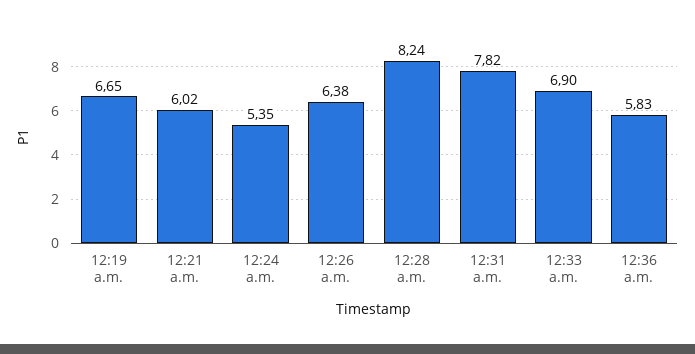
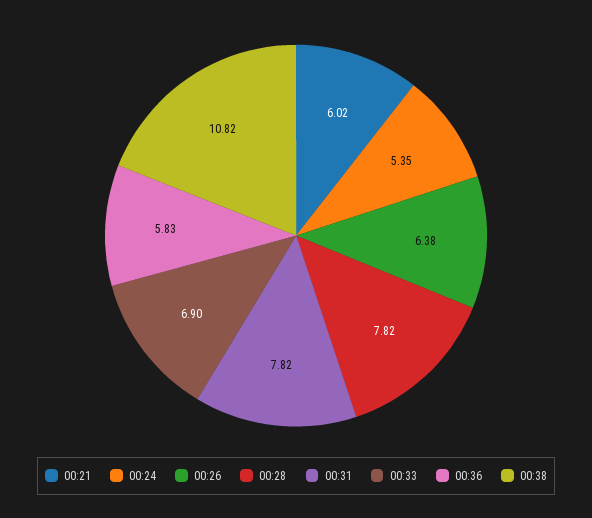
12:19 a.m.: 6.65 -> none
12:28 a.m.: 8.24 -> 7.82
00:38: none -> 10.82

